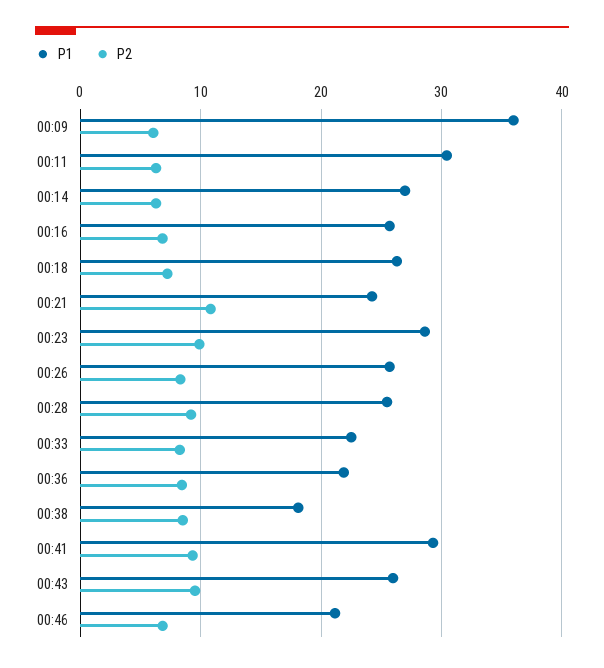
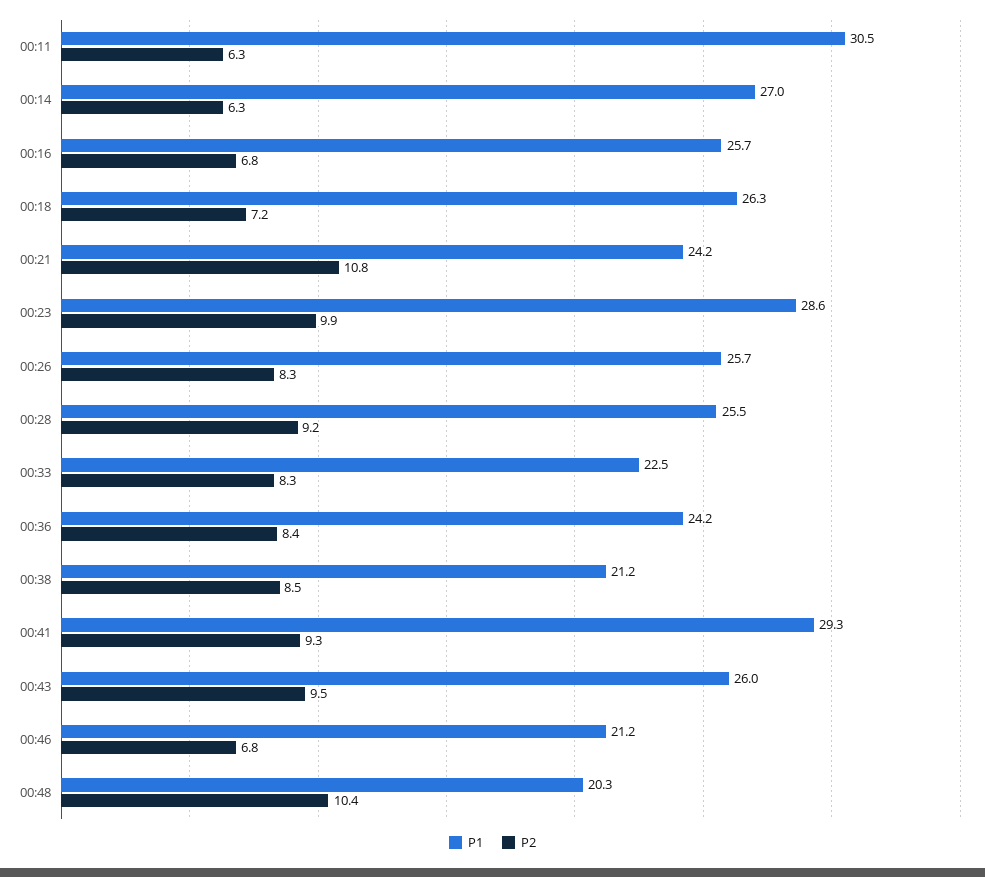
P1, 00:09: 36 -> none
P2, 00:09: 6 -> none
P1, 00:36: 22 -> 24.2
P1, 00:38: 18 -> 21.2
P1, 00:48: none -> 20.3
P2, 00:48: none -> 10.4

